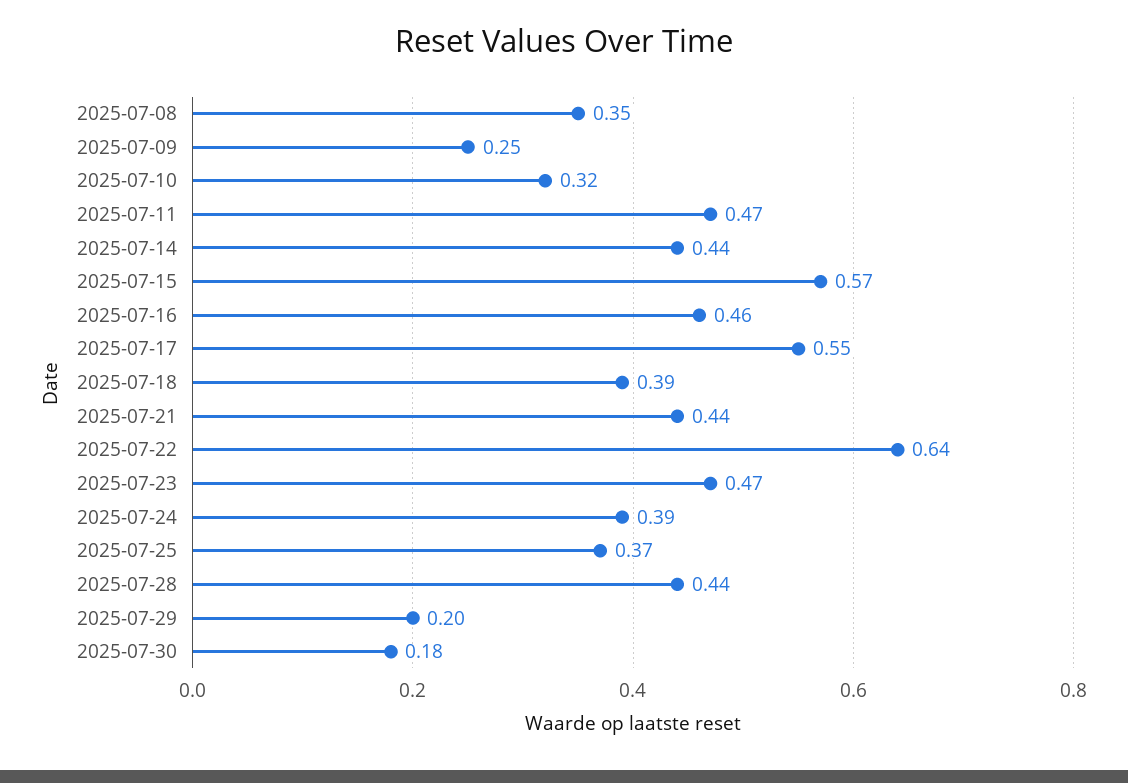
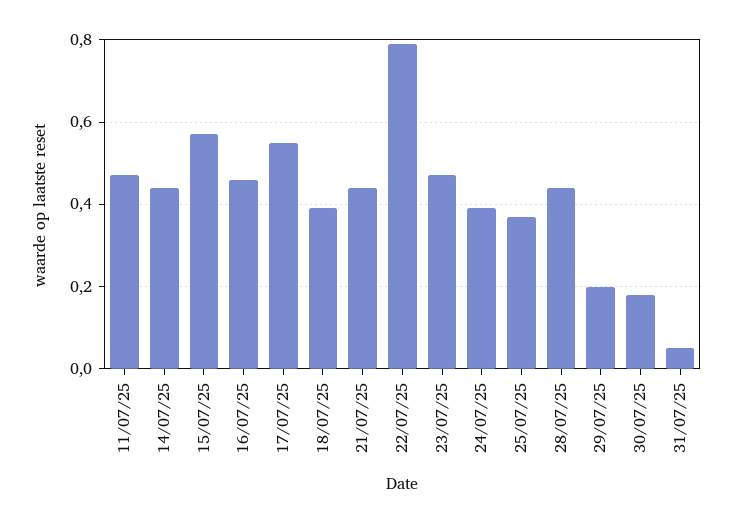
2025-07-08: 0.35 -> none
2025-07-09: 0.25 -> none
2025-07-10: 0.32 -> none
2025-07-22: 0.64 -> 0.8
31/07/25: none -> 0.05

